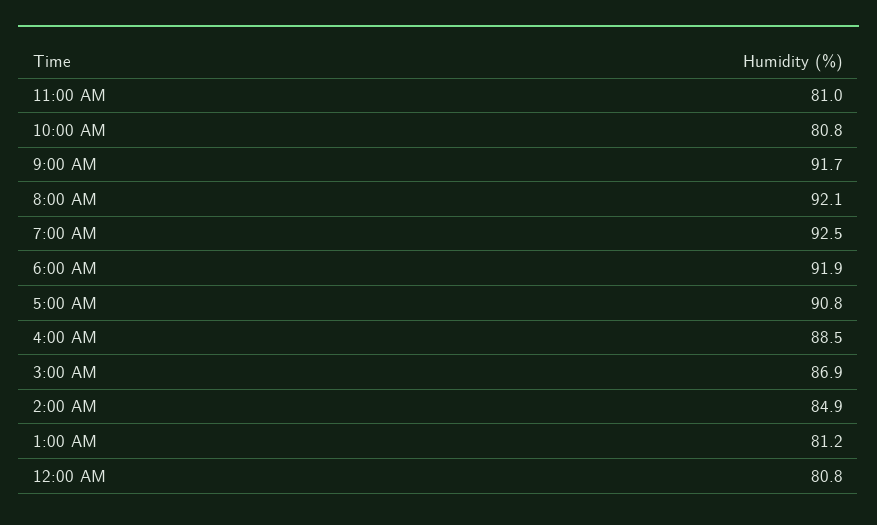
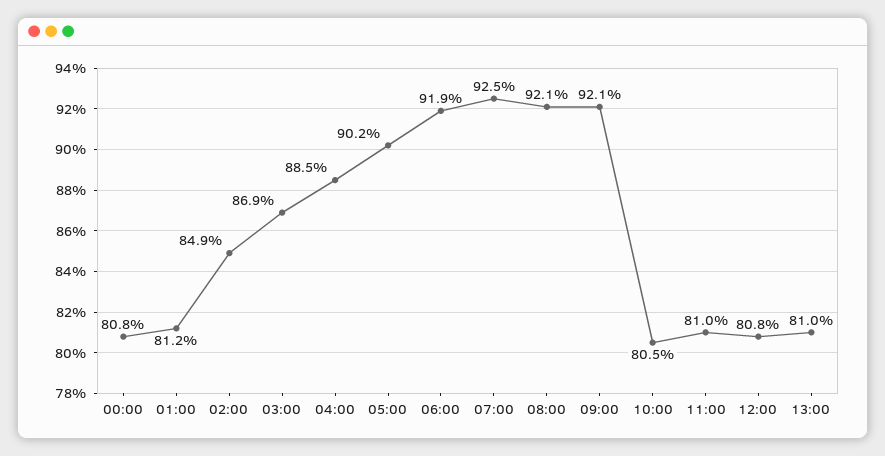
10:00 AM: 80.8 -> 80.5
9:00 AM: 91.7 -> 92.1
5:00 AM: 90.8 -> 90.2
12:00: none -> 80.8
13:00: none -> 81

